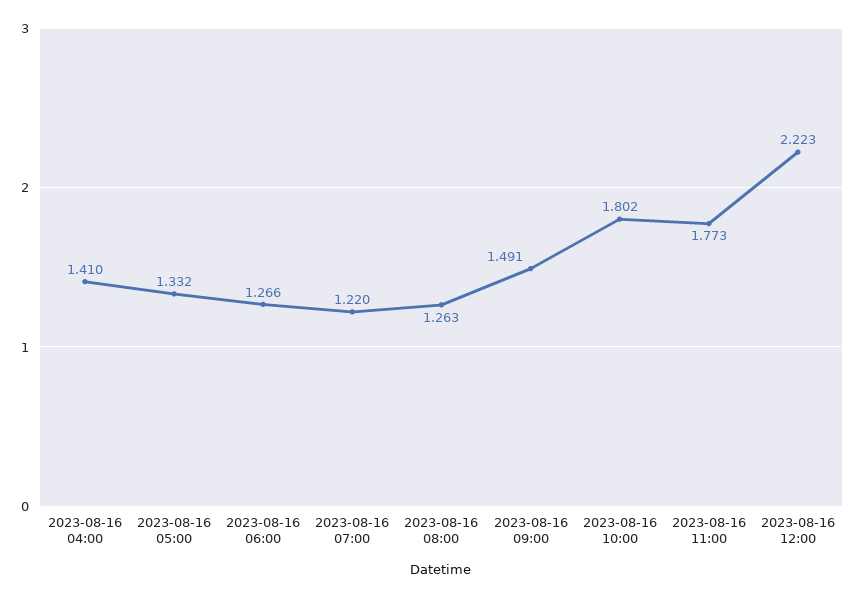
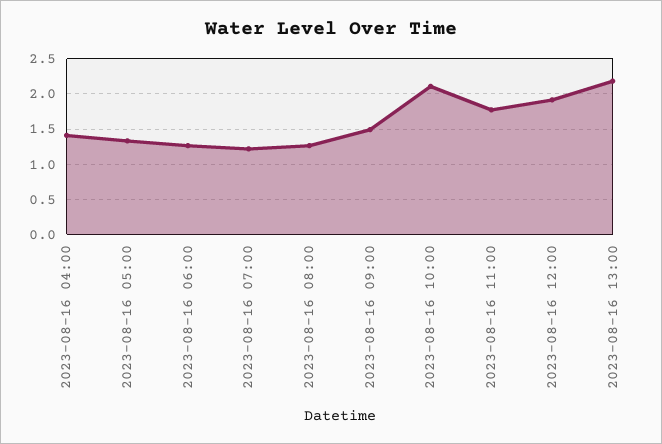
2023-08-16 10:00: 1.802 -> 2.1
2023-08-16 12:00: 2.223 -> 1.9
2023-08-16 13:00: none -> 2.2

